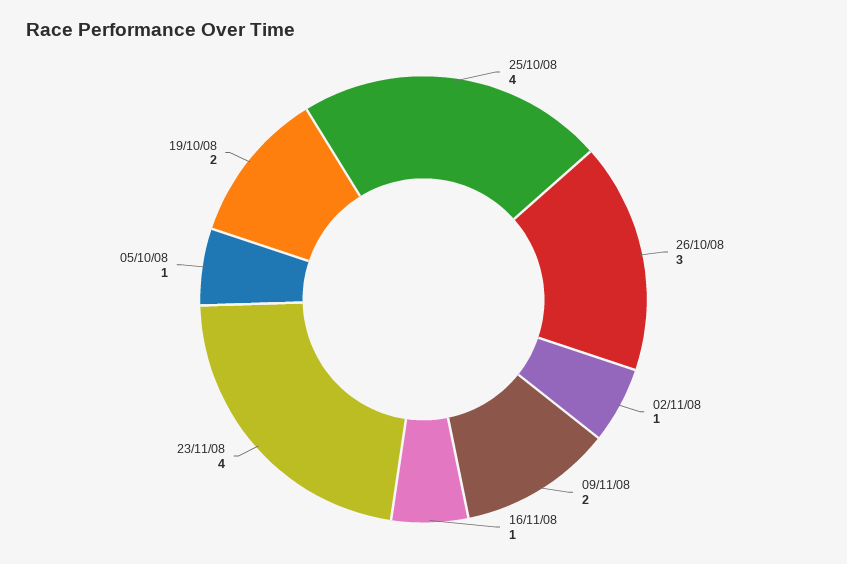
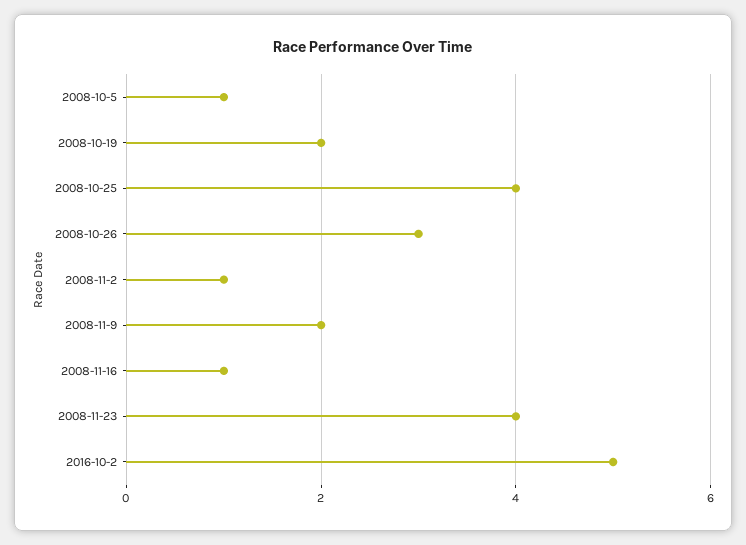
2016-10-2: none -> 5

